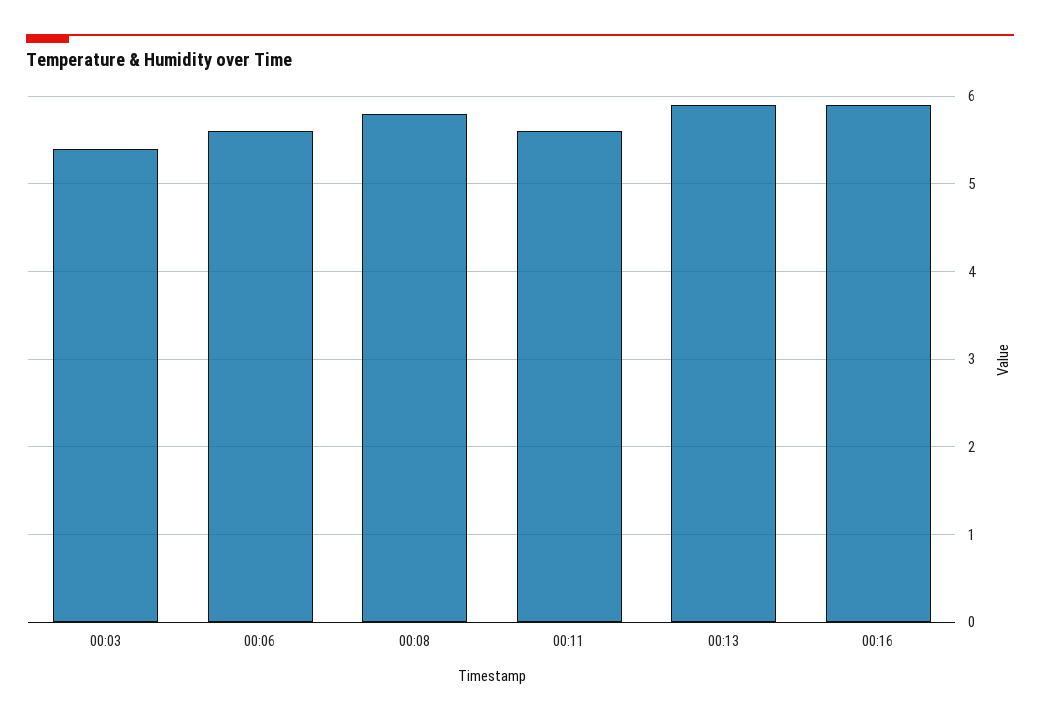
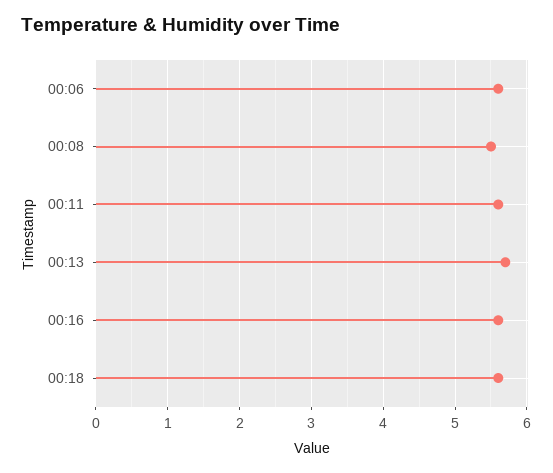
00:03: 5.4 -> none
00:08: 5.8 -> 5.5
00:13: 5.9 -> 5.7
00:16: 5.9 -> 5.6
00:18: none -> 5.6

